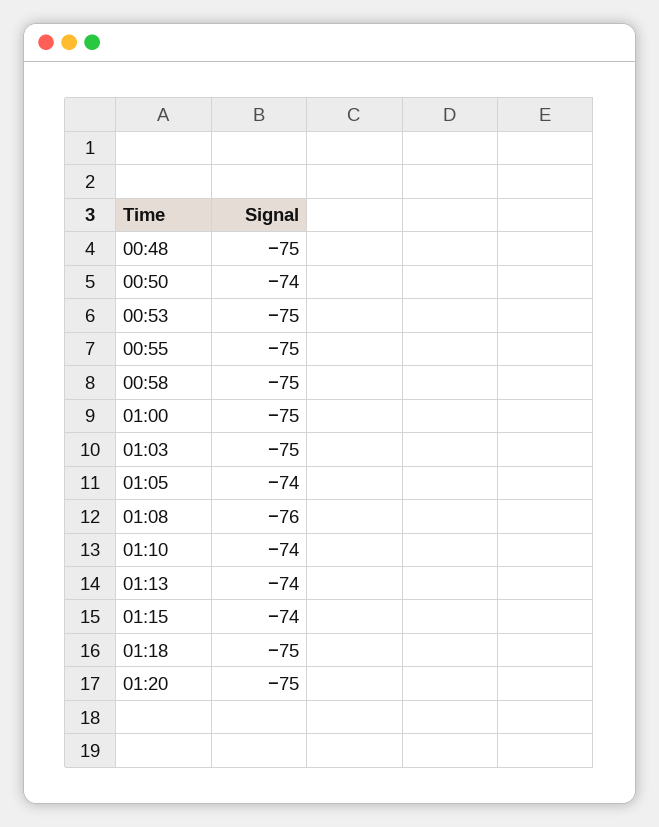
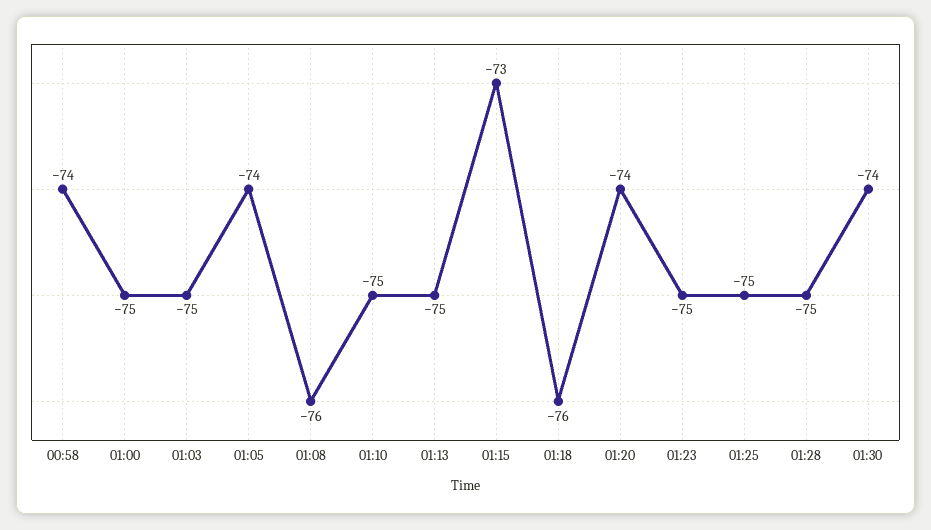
00:48: -75 -> none
00:50: -74 -> none
00:53: -75 -> none
00:55: -75 -> none
00:58: -75 -> -74
01:10: -74 -> -75
01:13: -74 -> -75
01:15: -74 -> -73
01:18: -75 -> -76
01:20: -75 -> -74
01:23: none -> -75
01:25: none -> -75
01:28: none -> -75
01:30: none -> -74

